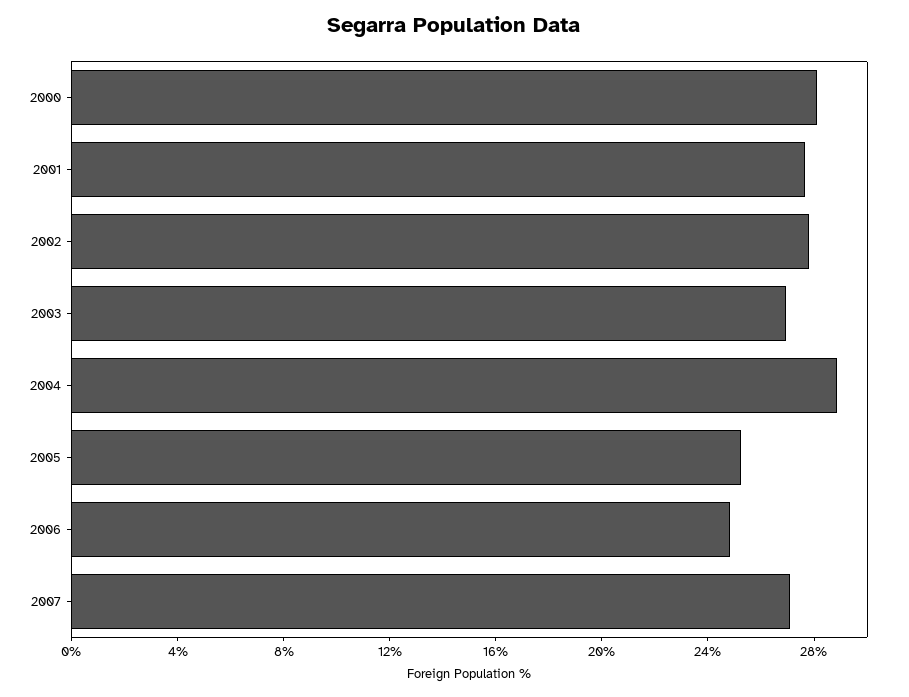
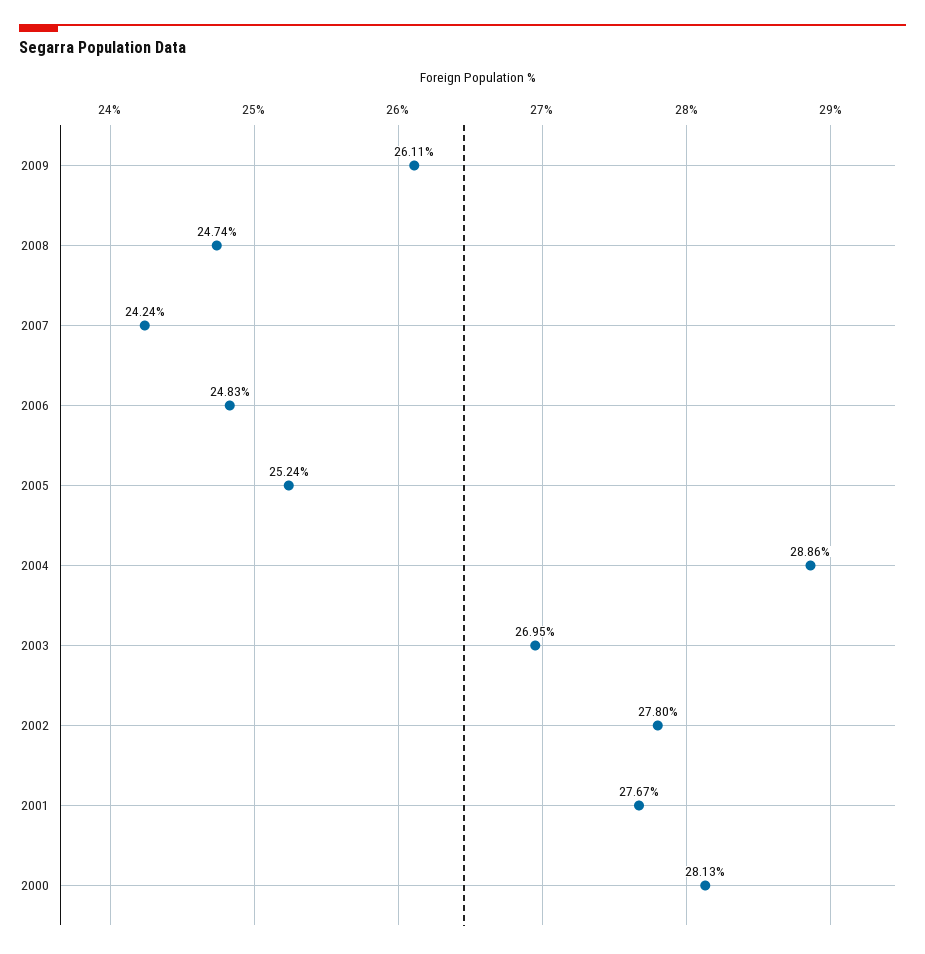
2007: 27 -> 24.24
2009: none -> 26.11
2008: none -> 24.74

